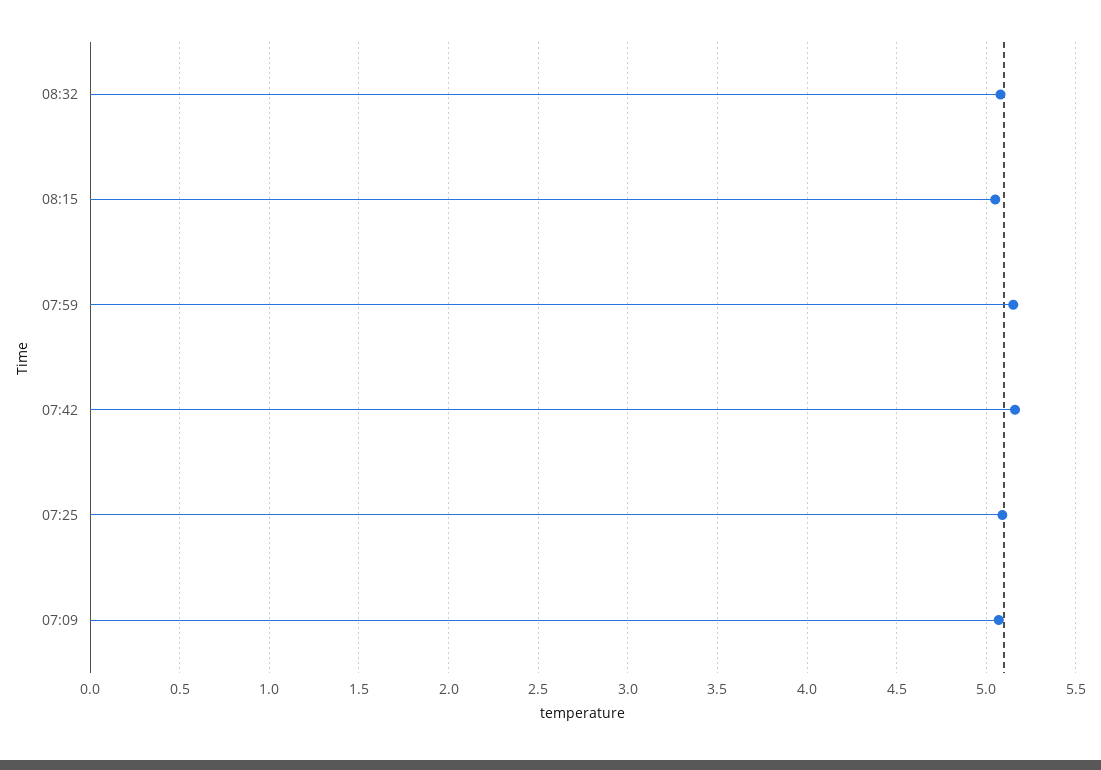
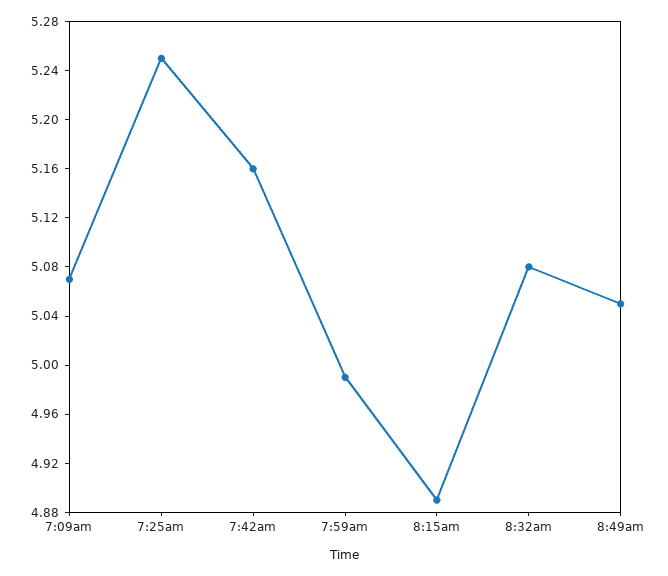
08:15: 5.05 -> 4.89
07:59: 5.15 -> 4.99
07:25: 5.1 -> 5.25
8:49am: none -> 5.05

